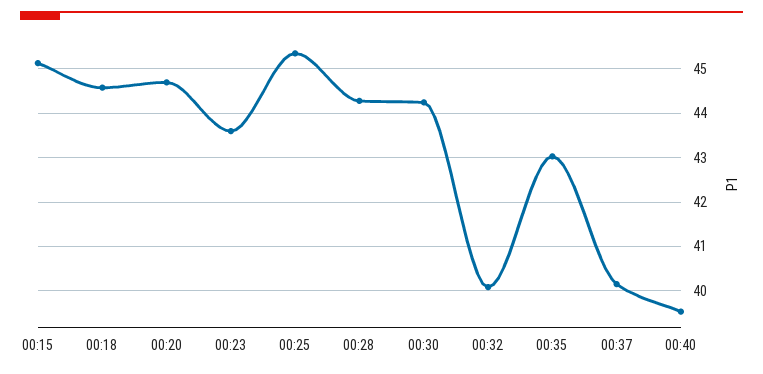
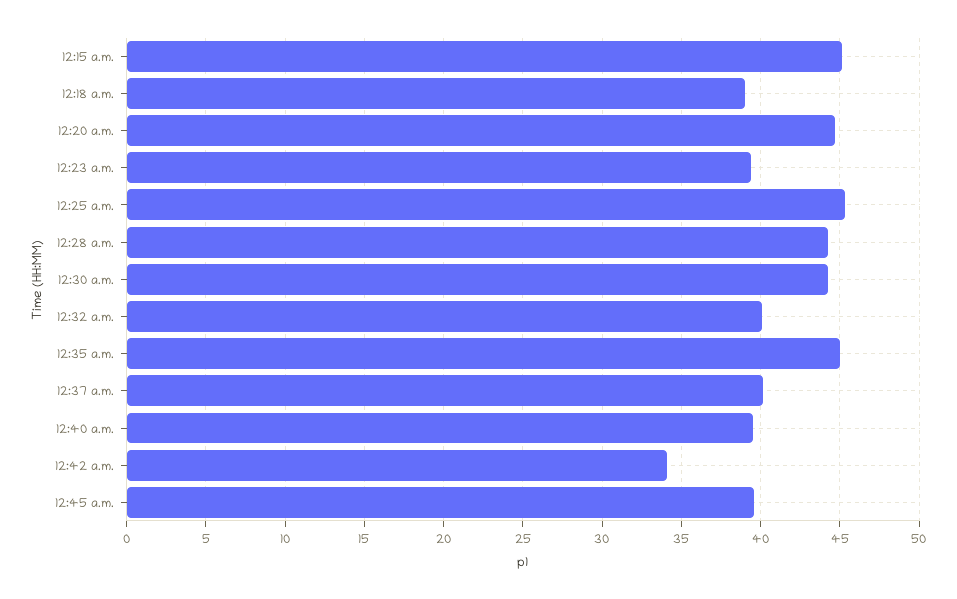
00:18: 44.6 -> 39
00:23: 43.6 -> 39.5
00:35: 43 -> 45
12:42 a.m.: none -> 34
12:45 a.m.: none -> 39.5

